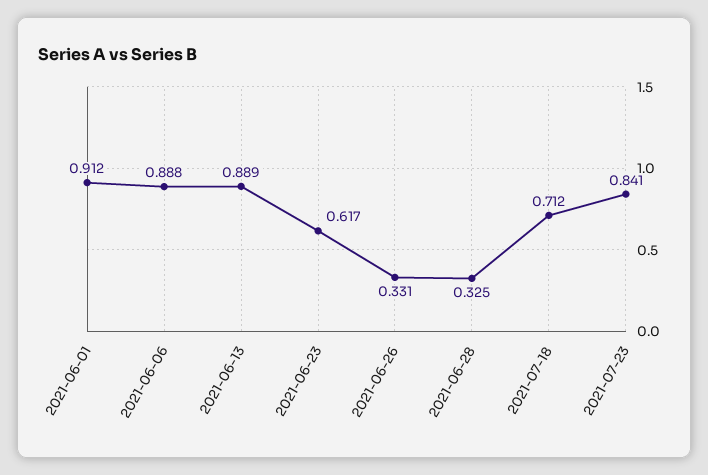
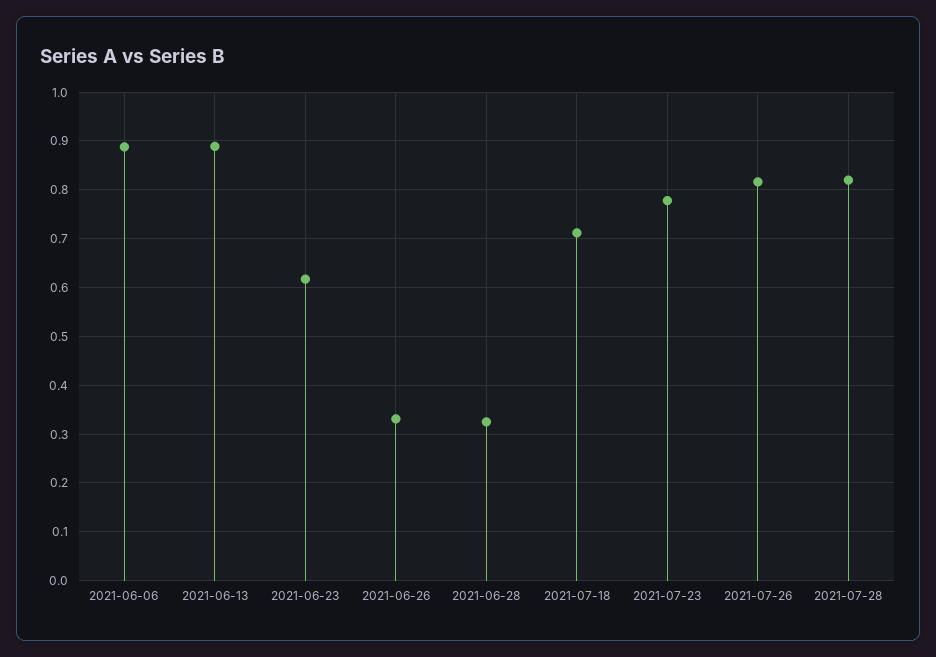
2021-06-01: 0.912 -> none
2021-07-23: 0.841 -> 0.78
2021-07-26: none -> 0.82
2021-07-28: none -> 0.82

